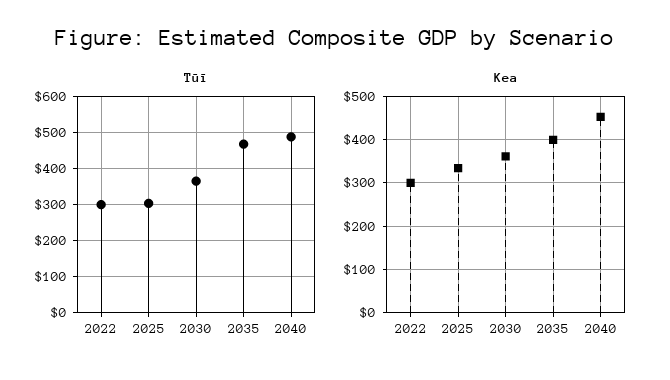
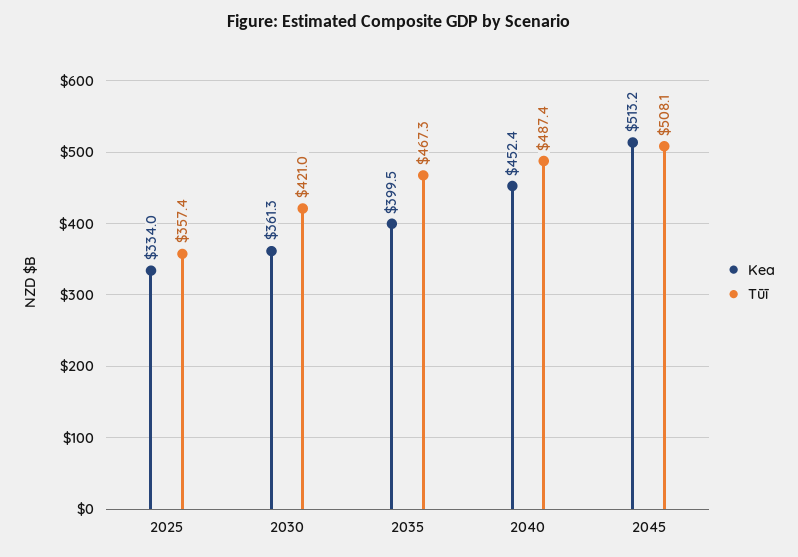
Tūī, 2022: 300 -> none
Tūī, 2025: 300 -> 357.4
Tūī, 2030: 360 -> 421
Kea, 2022: 300 -> none
Kea, 2045: none -> 513.2
Tūī, 2045: none -> 508.1

